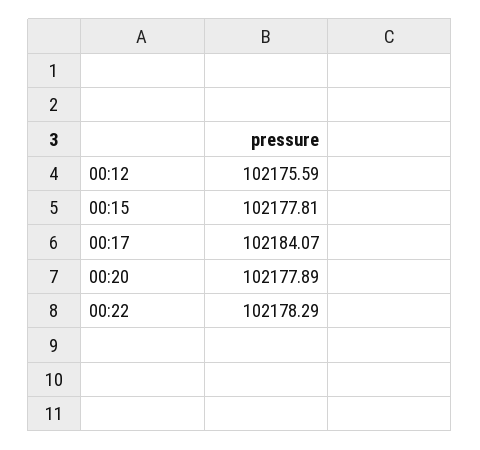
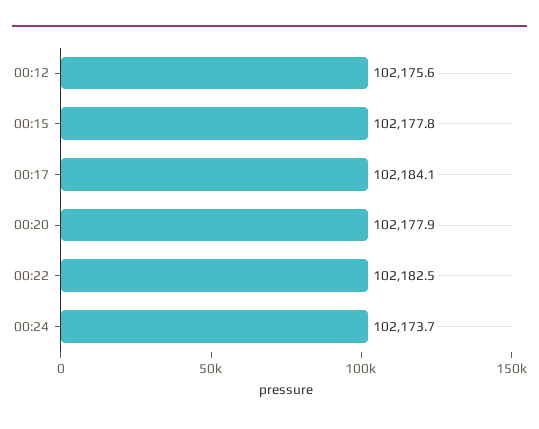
00:22: 102178.29 -> 102182.5
00:24: none -> 102173.7

